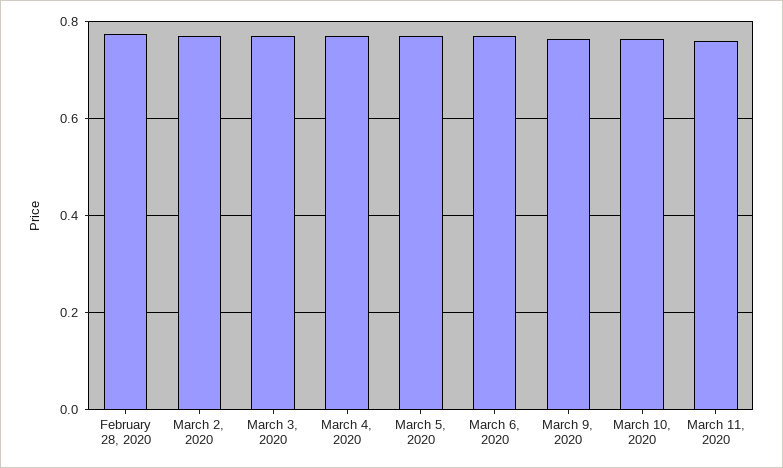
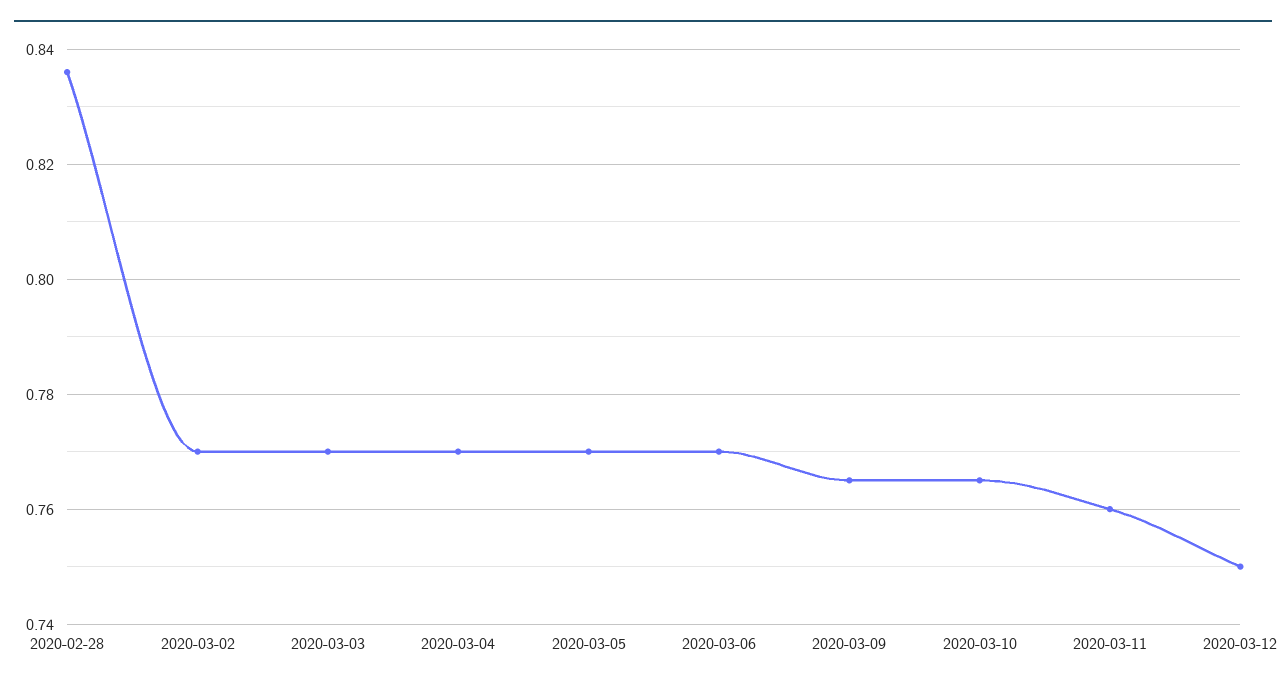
February 28, 2020: 0.78 -> 0.835
2020-03-12: none -> 0.75

